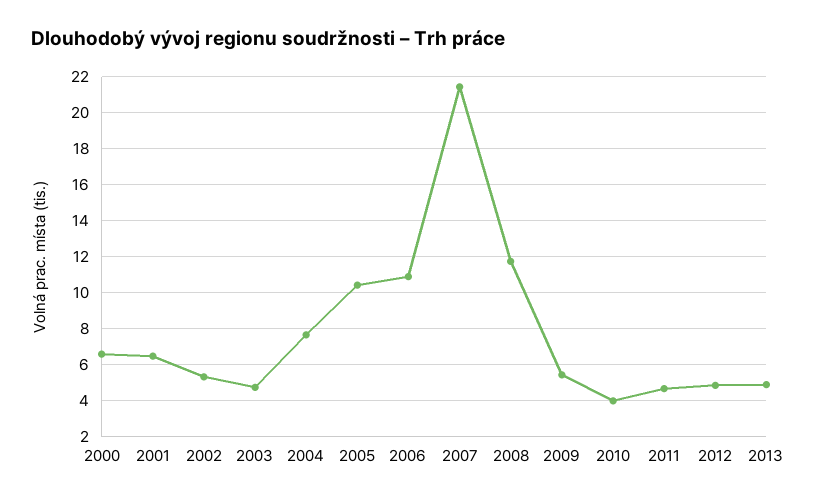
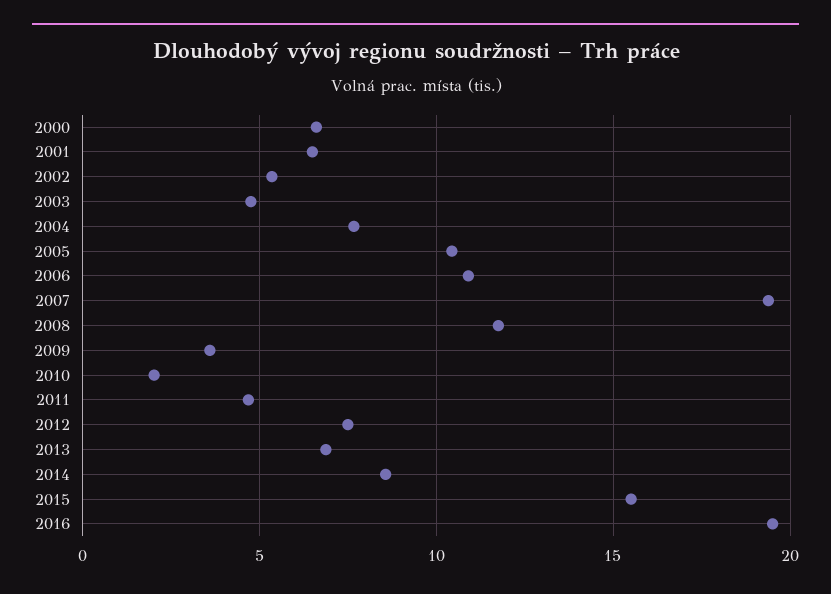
2007: 21.5 -> 19.5
2009: 5.5 -> 3.5
2010: 4 -> 2
2012: 5 -> 7.5
2013: 5 -> 7
2014: none -> 8.5
2015: none -> 15.5
2016: none -> 19.5

